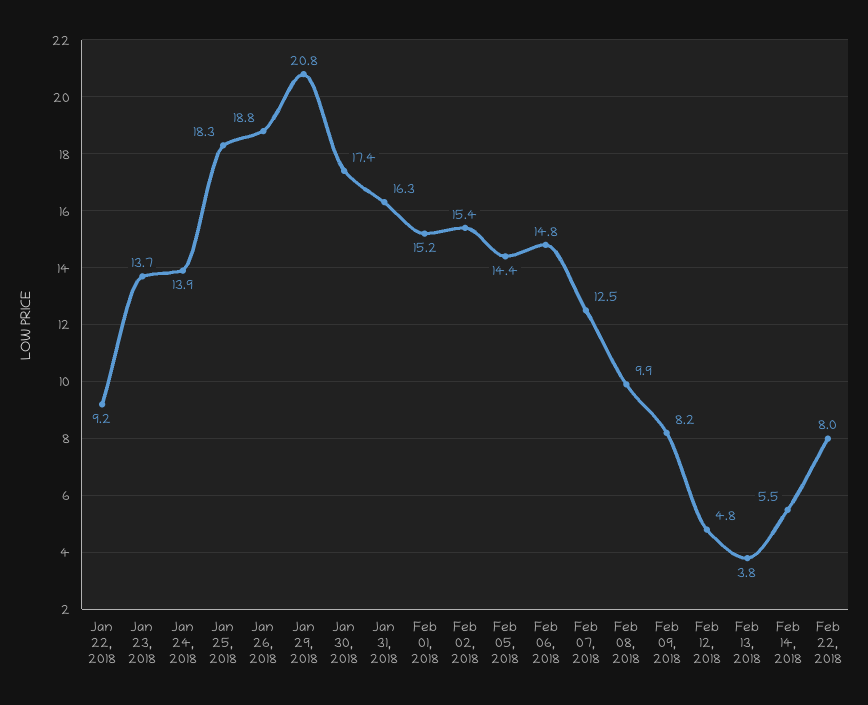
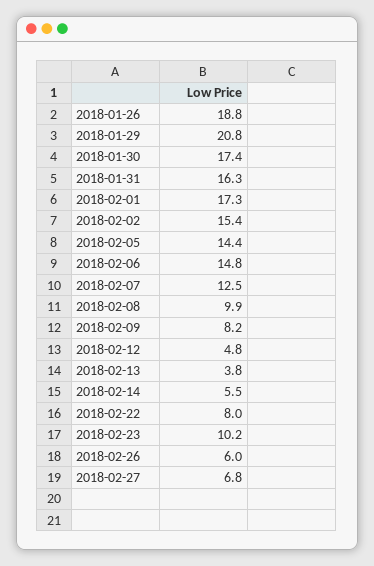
Jan 22, 2018: 9.2 -> none
Jan 23, 2018: 13.7 -> none
Jan 24, 2018: 13.9 -> none
Jan 25, 2018: 18.3 -> none
Feb 01, 2018: 15.2 -> 17.3
2018-02-23: none -> 10.2
2018-02-26: none -> 6
2018-02-27: none -> 6.8

